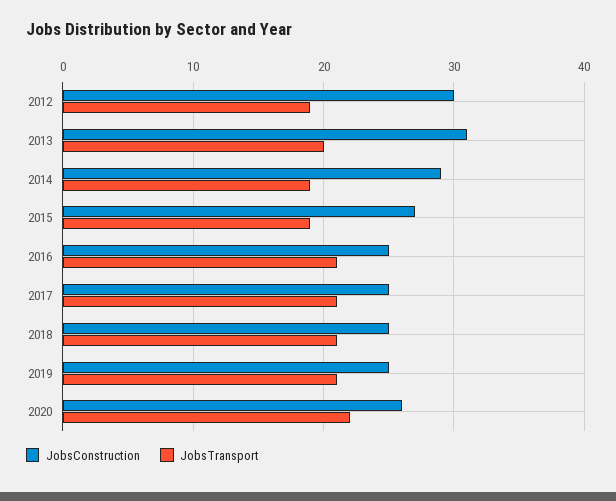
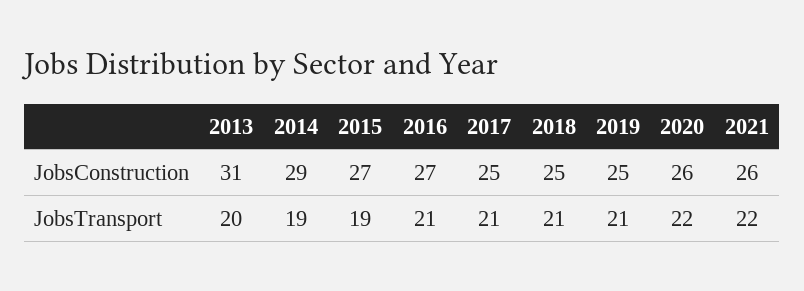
JobsConstruction, 2012: 30 -> none
JobsTransport, 2012: 19 -> none
JobsConstruction, 2016: 25 -> 27
JobsConstruction, 2021: none -> 26
JobsTransport, 2021: none -> 22

